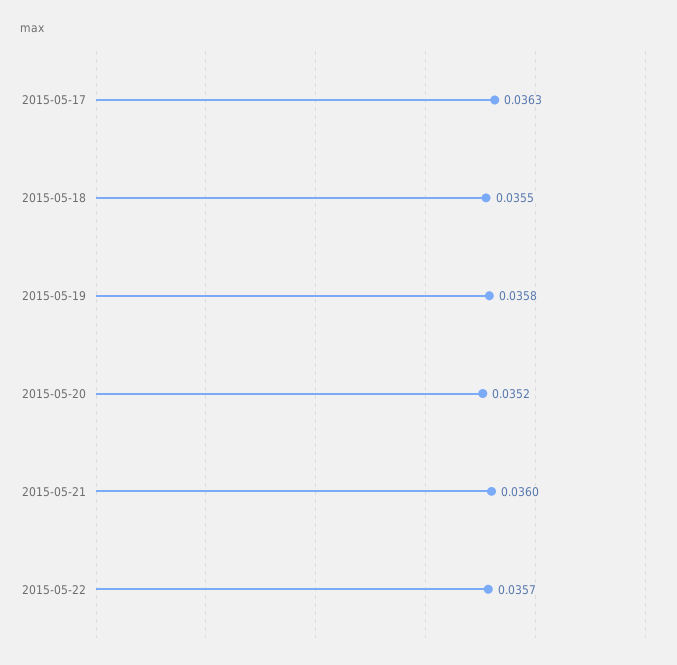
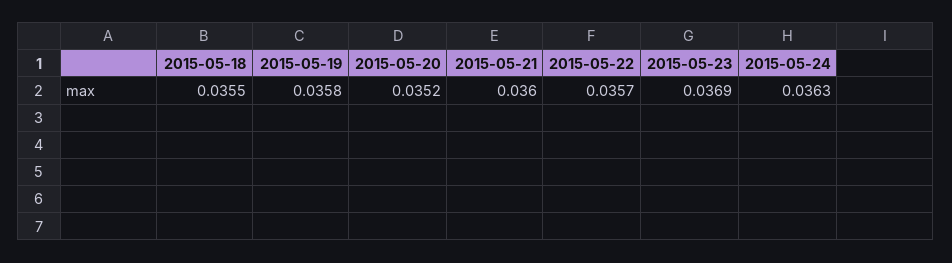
2015-05-17: 0.0363 -> none
2015-05-23: none -> 0.0369
2015-05-24: none -> 0.0363

